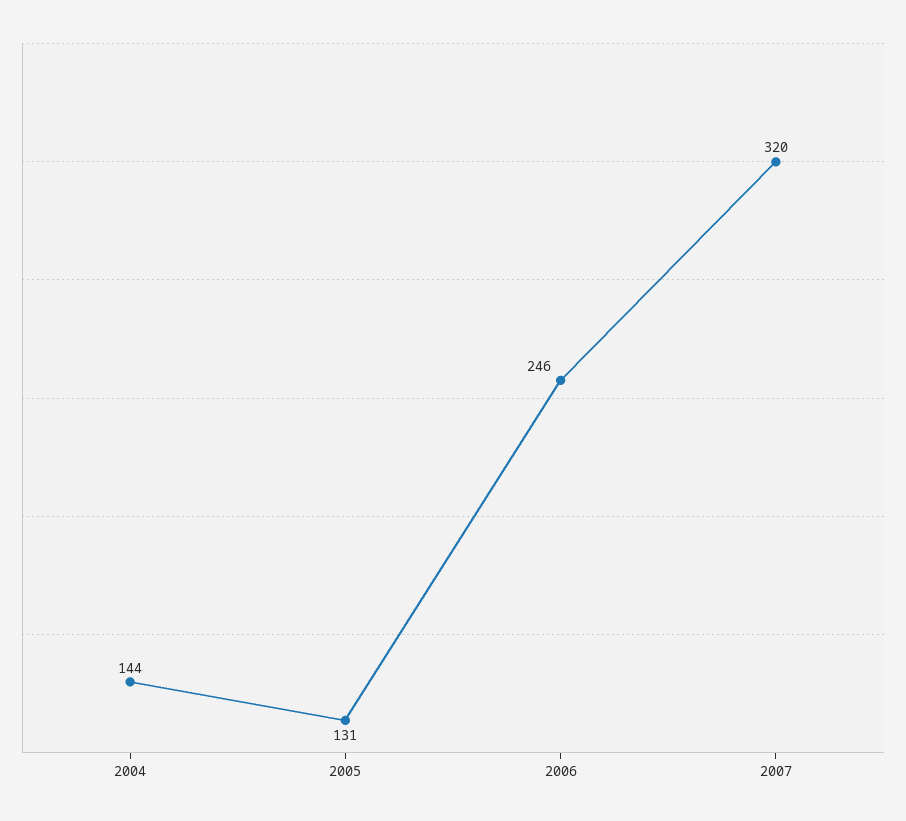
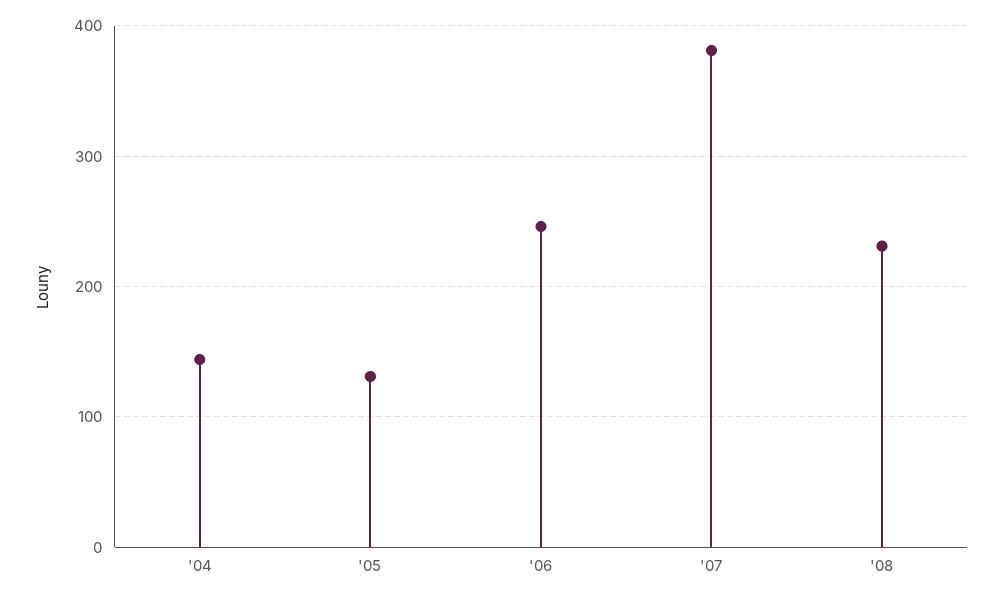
2007: 320 -> 380
'08: none -> 230

